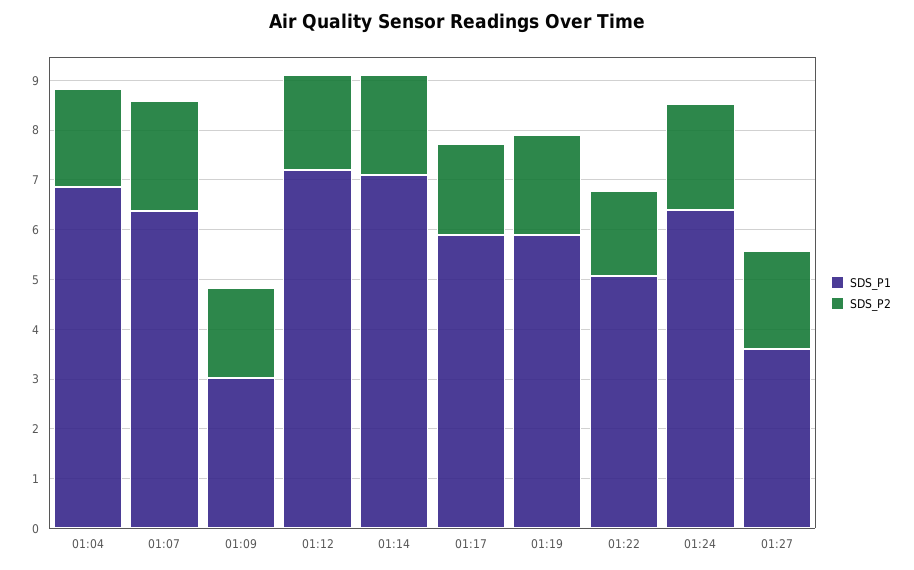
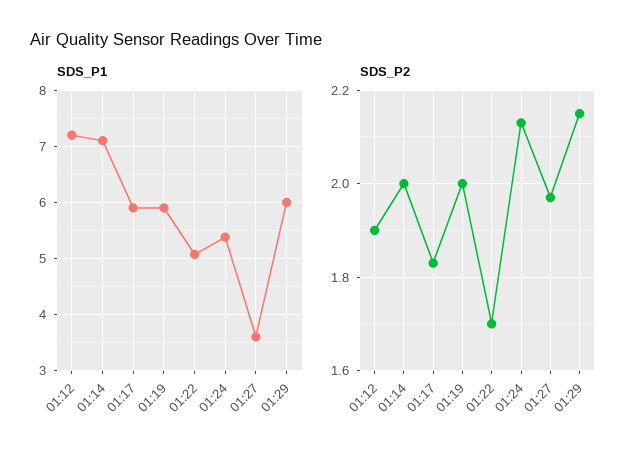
SDS_P1, 01:04: 6.8 -> none
SDS_P2, 01:04: 2 -> none
SDS_P1, 01:07: 6.4 -> none
SDS_P2, 01:07: 2.2 -> none
SDS_P1, 01:09: 3 -> none
SDS_P2, 01:09: 1.8 -> none
SDS_P1, 01:24: 6.4 -> 5.4
SDS_P1, 01:29: none -> 6
SDS_P2, 01:29: none -> 2.15

